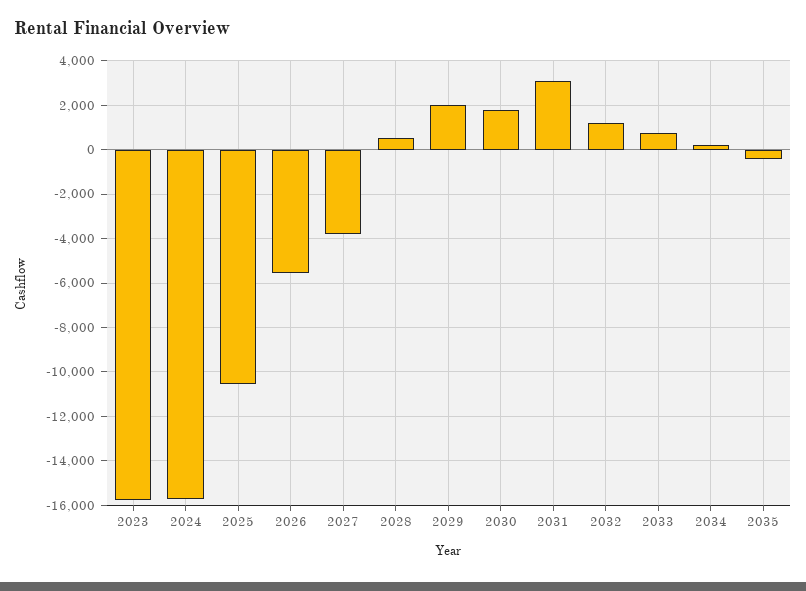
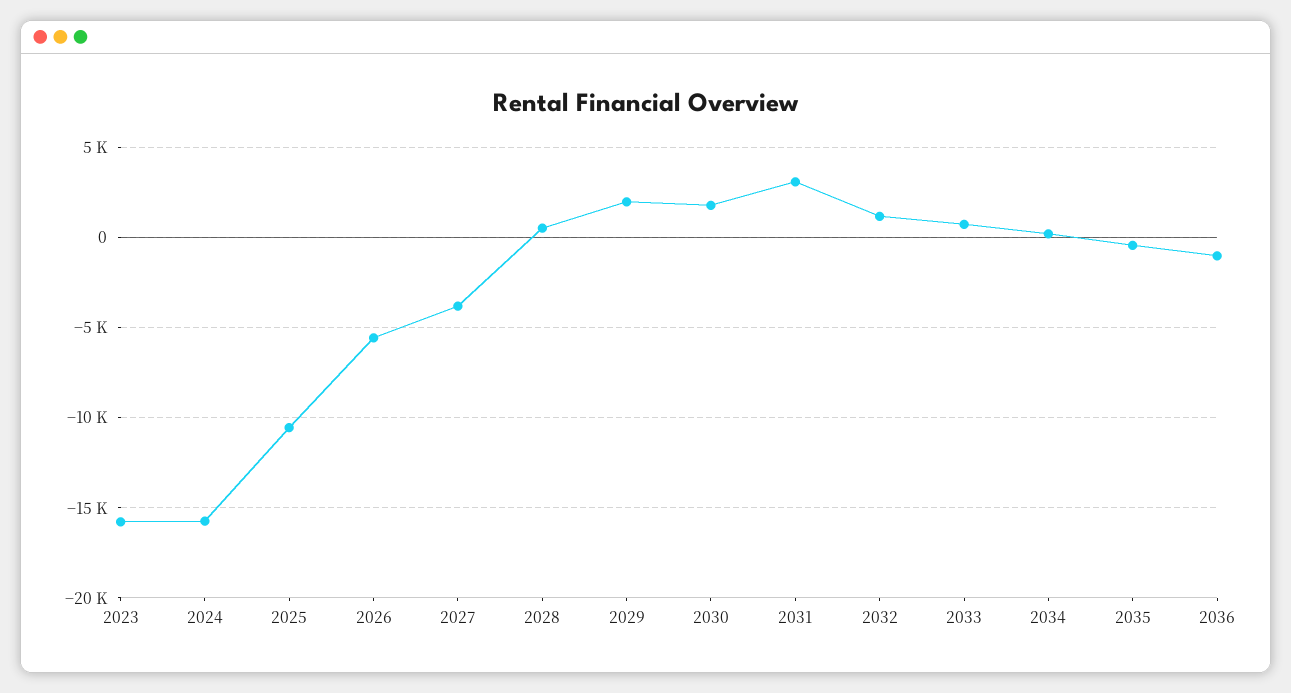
2036: none -> -1000

